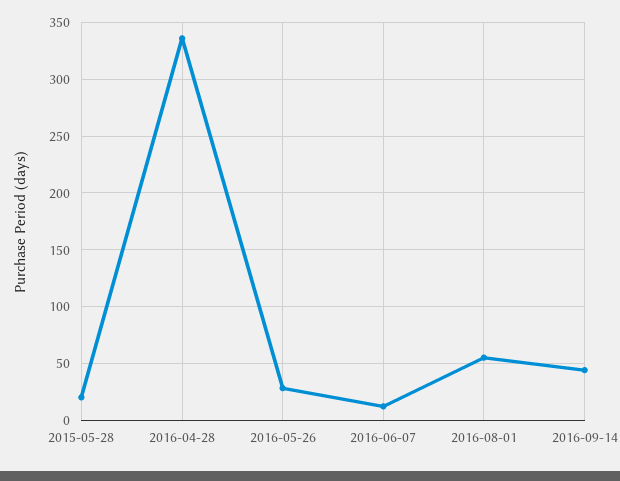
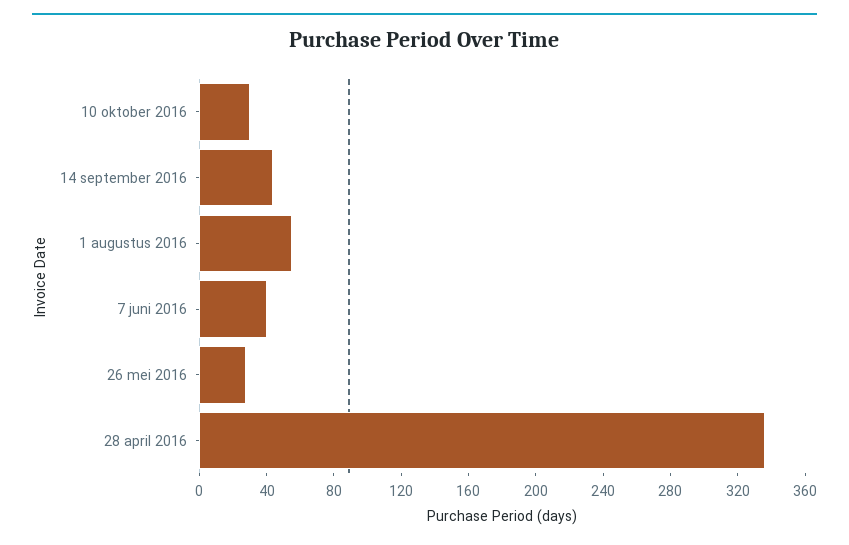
2015-05-28: 20 -> none
2016-06-07: 10 -> 40
10 oktober 2016: none -> 30

